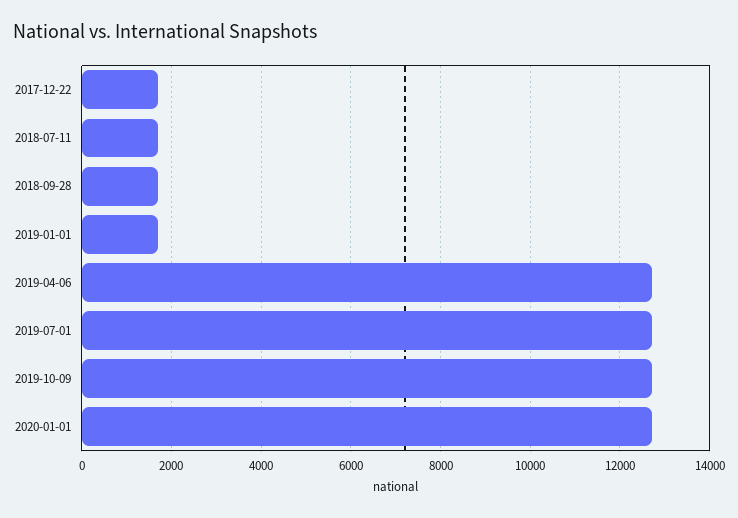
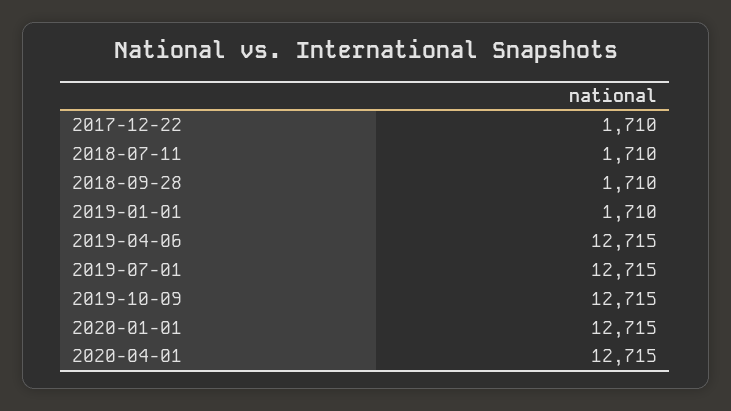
2020-04-01: none -> 12715

